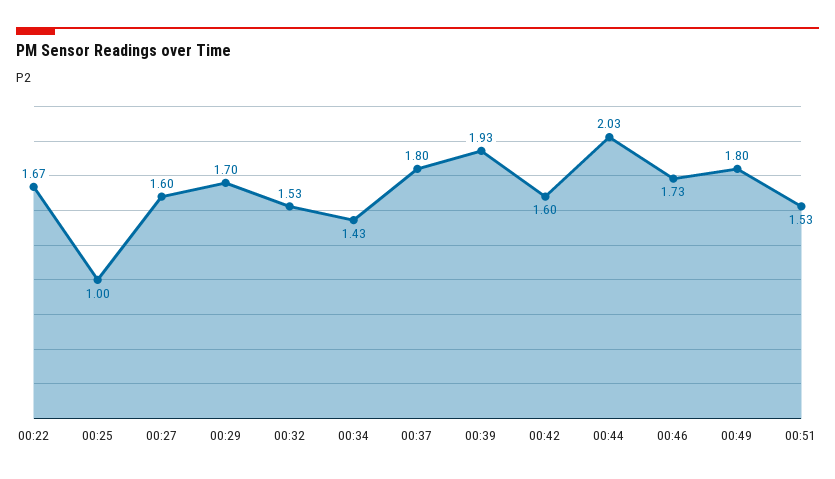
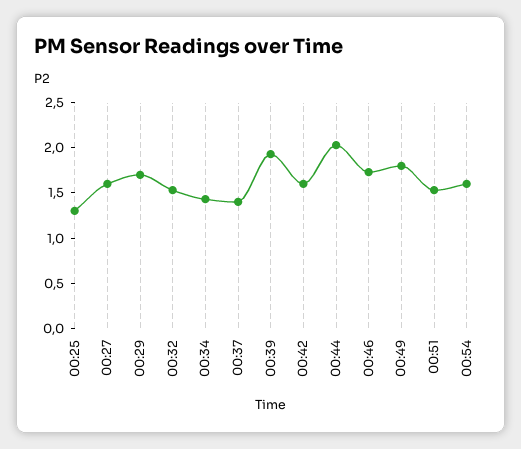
00:22: 1.67 -> none
00:25: 1 -> 1.3
00:37: 1.8 -> 1.4
00:54: none -> 1.6

